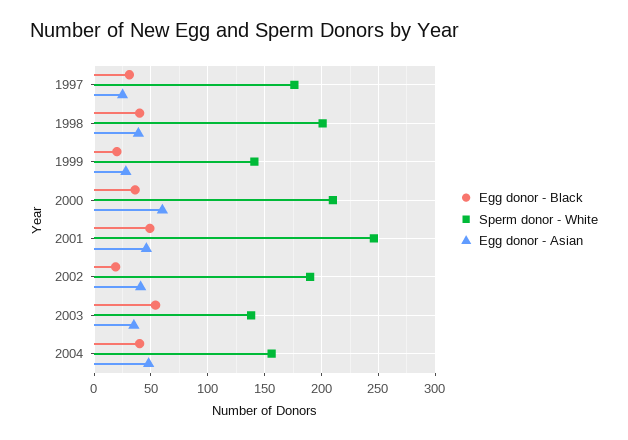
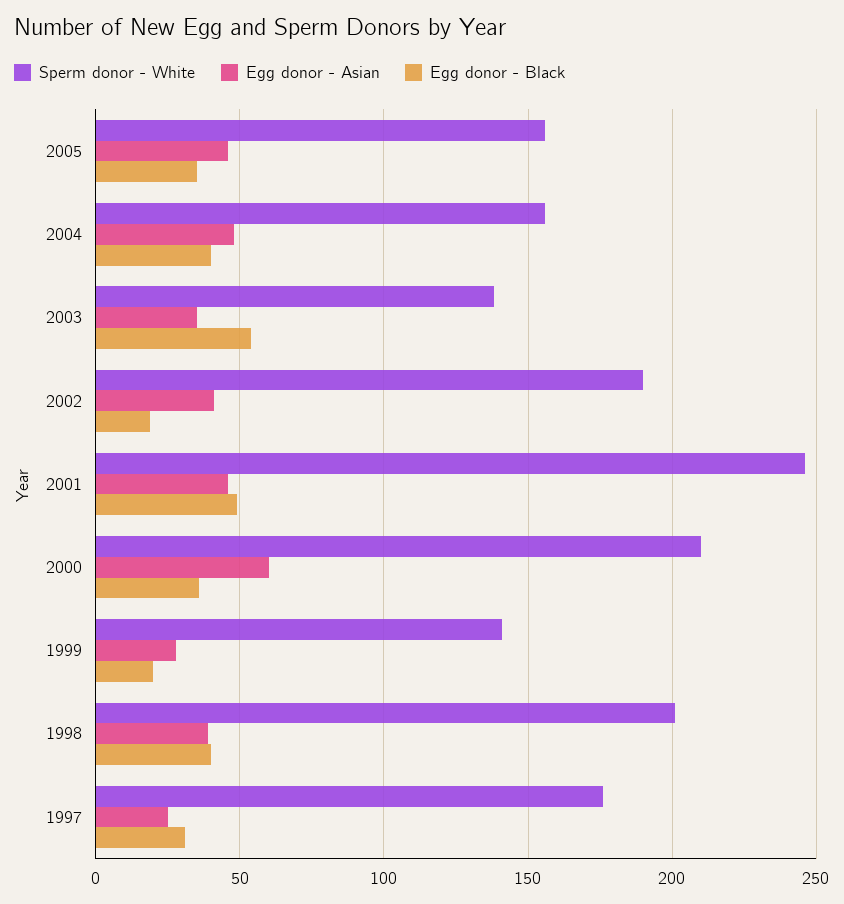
Sperm donor - White, 2005: none -> 155
Egg donor - Asian, 2005: none -> 45
Egg donor - Black, 2005: none -> 35

